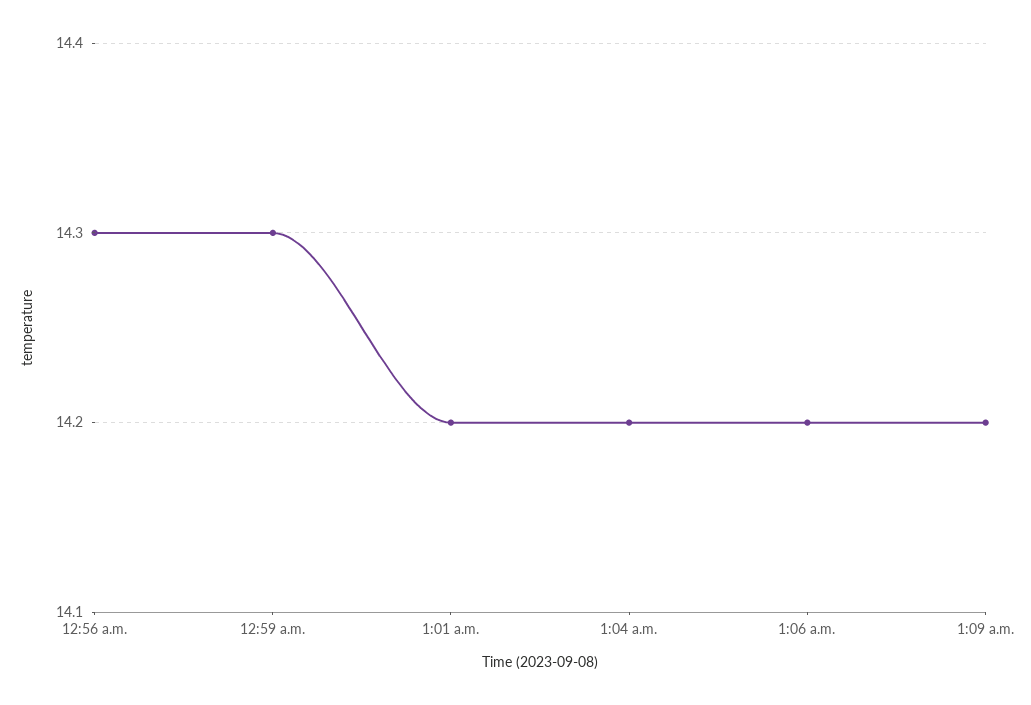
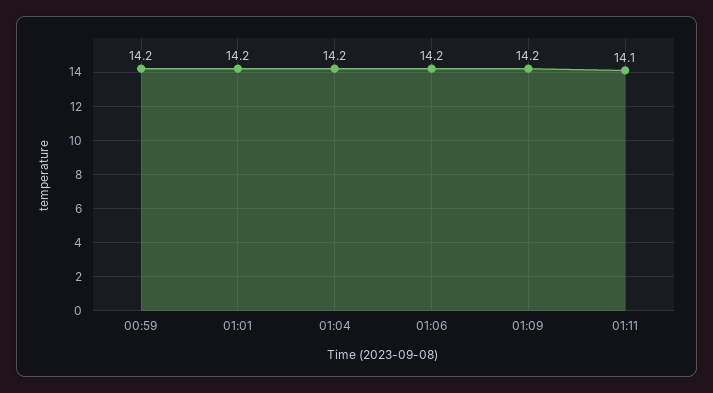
12:56 a.m.: 14.3 -> none
12:59 a.m.: 14.3 -> 14.2
01:11: none -> 14.1

